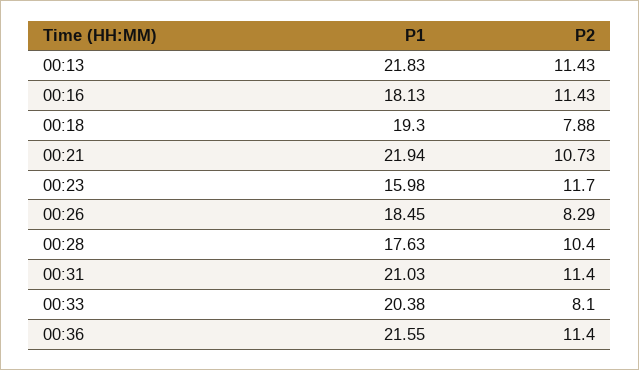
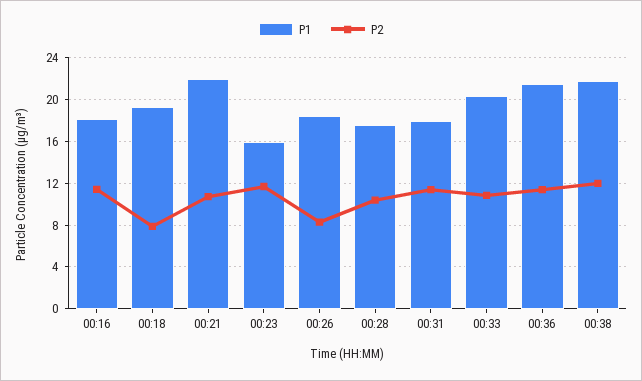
P1, 00:13: 21.83 -> none
P2, 00:13: 11.43 -> none
P1, 00:31: 21.03 -> 18
P2, 00:33: 8.1 -> 11
P1, 00:38: none -> 22
P2, 00:38: none -> 12

